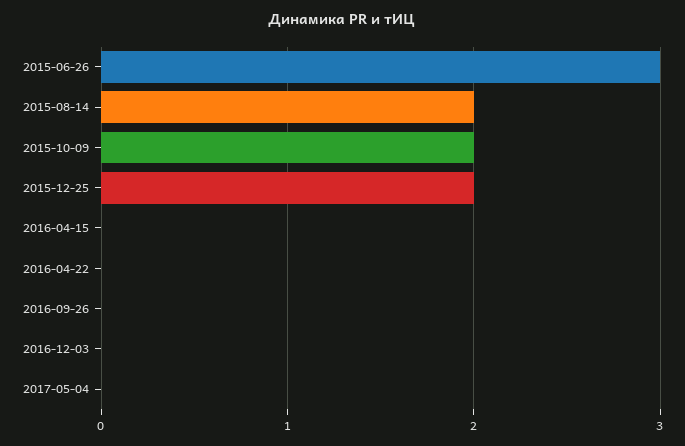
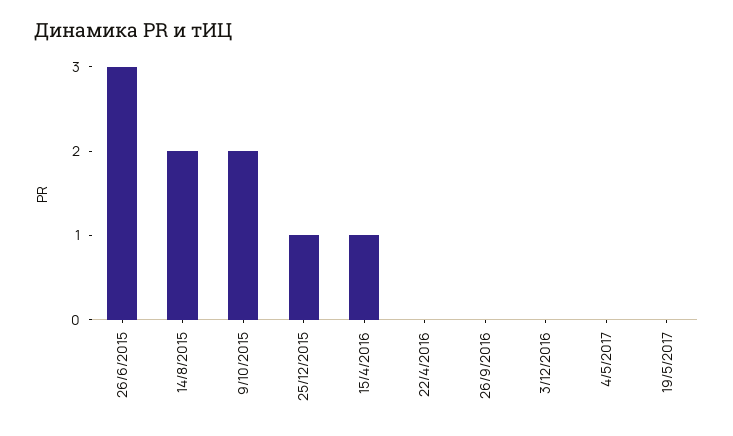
2015-12-25: 2 -> 1
2016-04-15: 0 -> 1
19/5/2017: none -> 0

